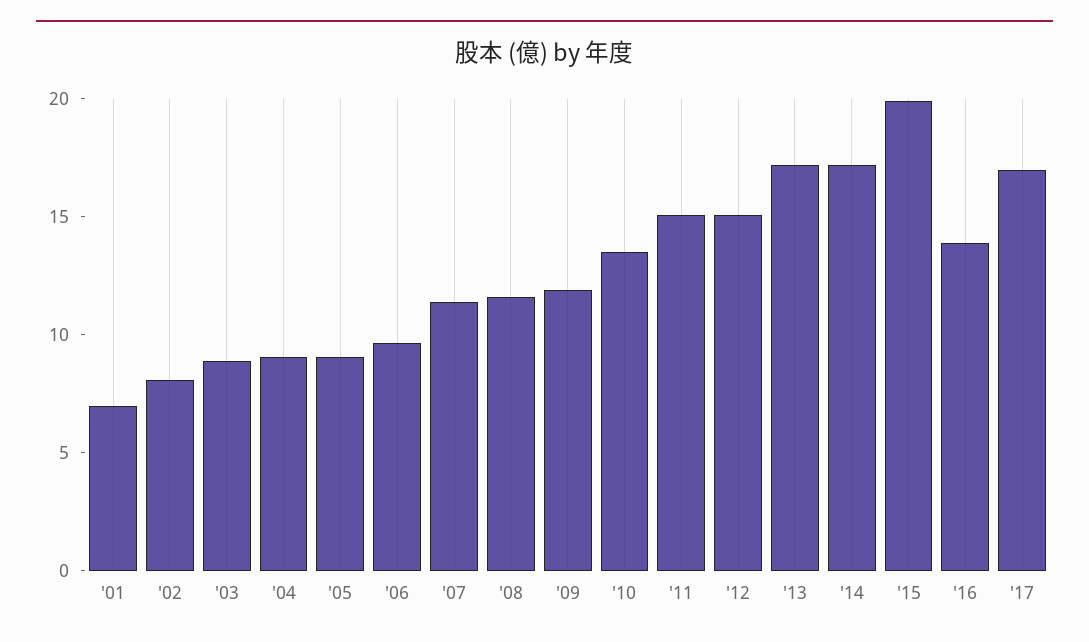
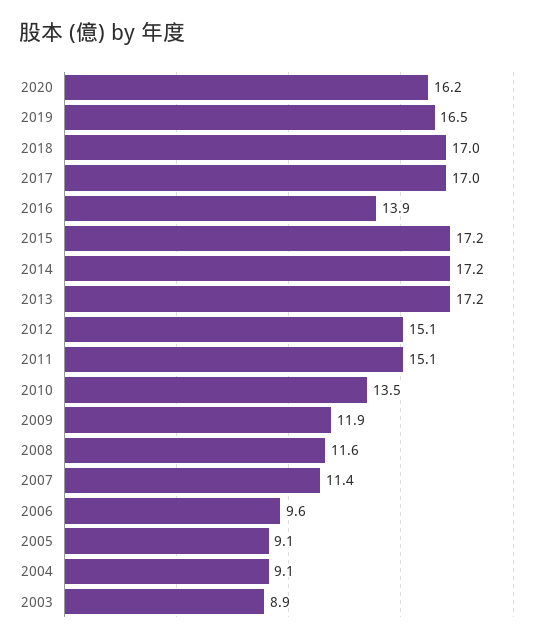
'01: 7 -> none
'02: 8 -> none
'15: 20 -> 17.2
2020: none -> 16.2
2019: none -> 16.5
2018: none -> 17

